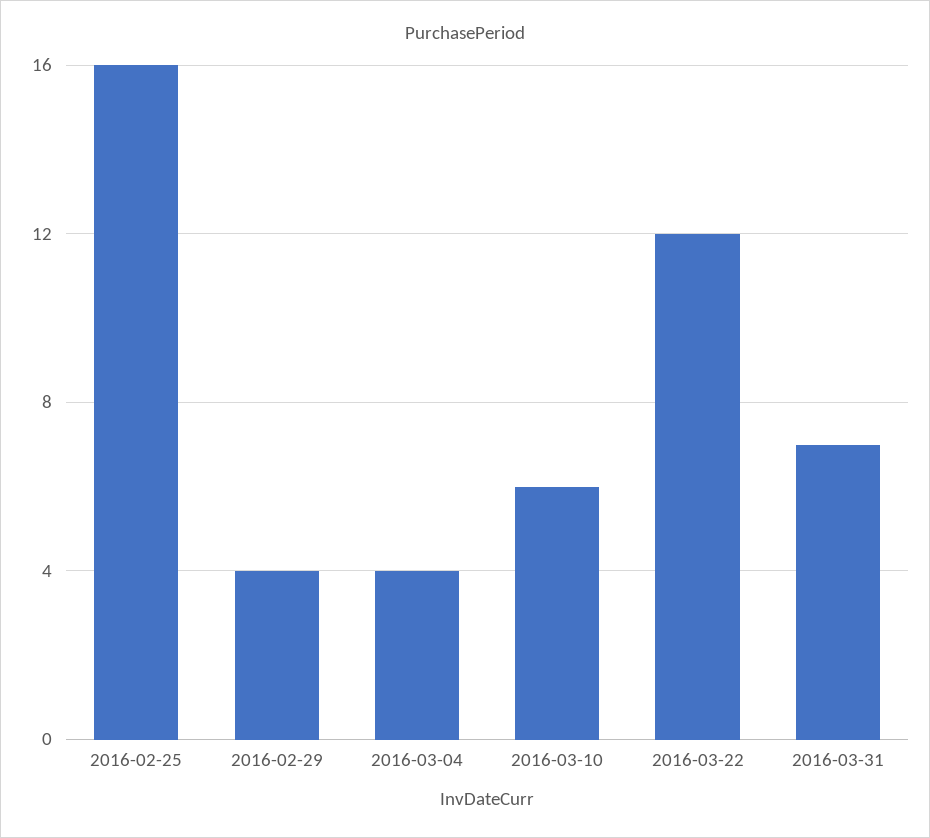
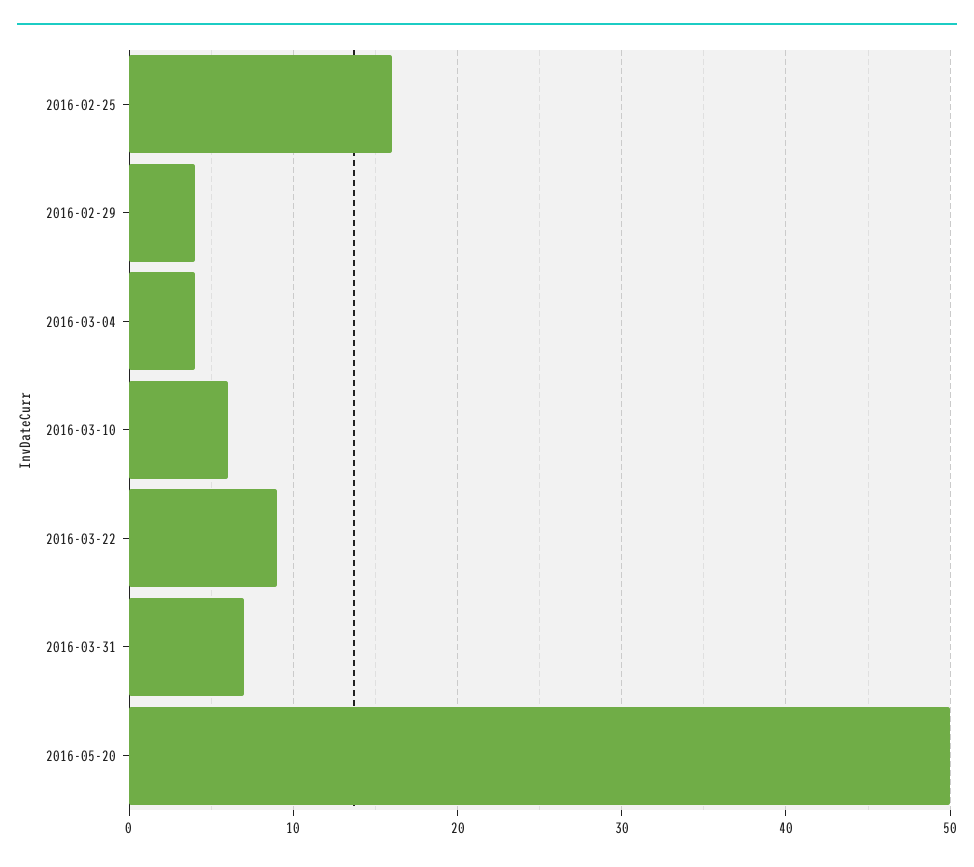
2016-03-22: 12 -> 9
2016-05-20: none -> 50

